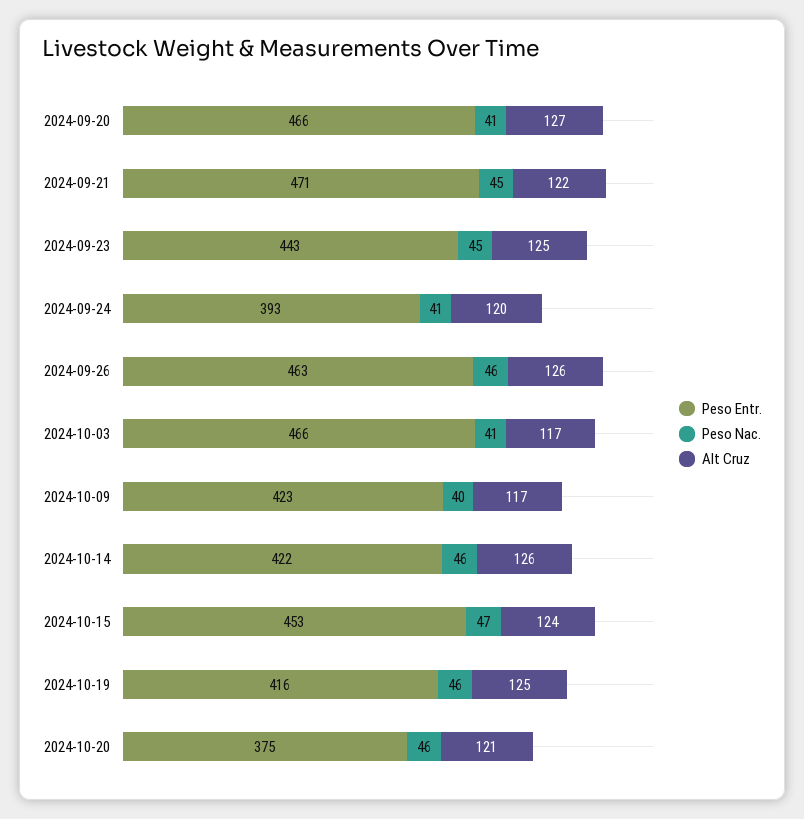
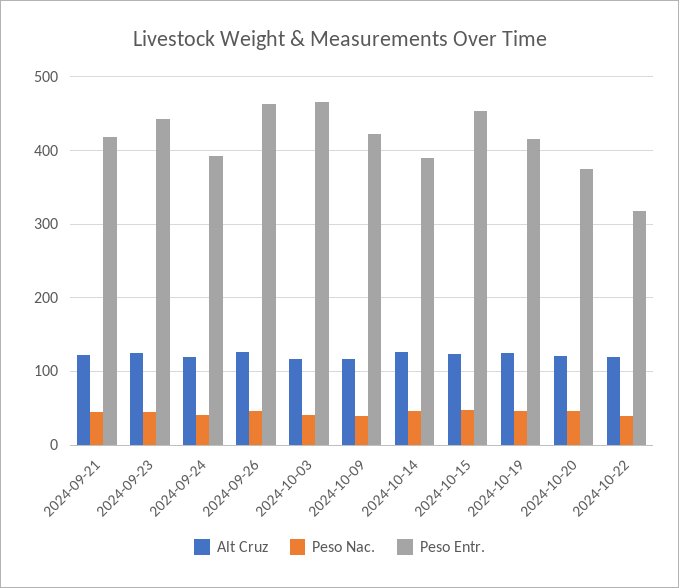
Peso Entr., 2024-09-20: 466 -> none
Peso Nac., 2024-09-20: 41 -> none
Alt Cruz, 2024-09-20: 127 -> none
Peso Entr., 2024-09-21: 471 -> 420
Peso Entr., 2024-10-14: 422 -> 390
Alt Cruz, 2024-10-22: none -> 120
Peso Nac., 2024-10-22: none -> 40
Peso Entr., 2024-10-22: none -> 320

